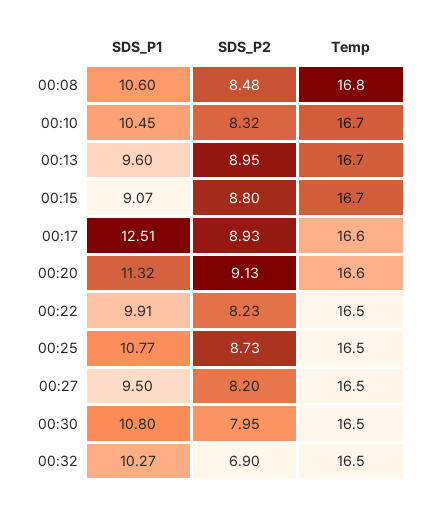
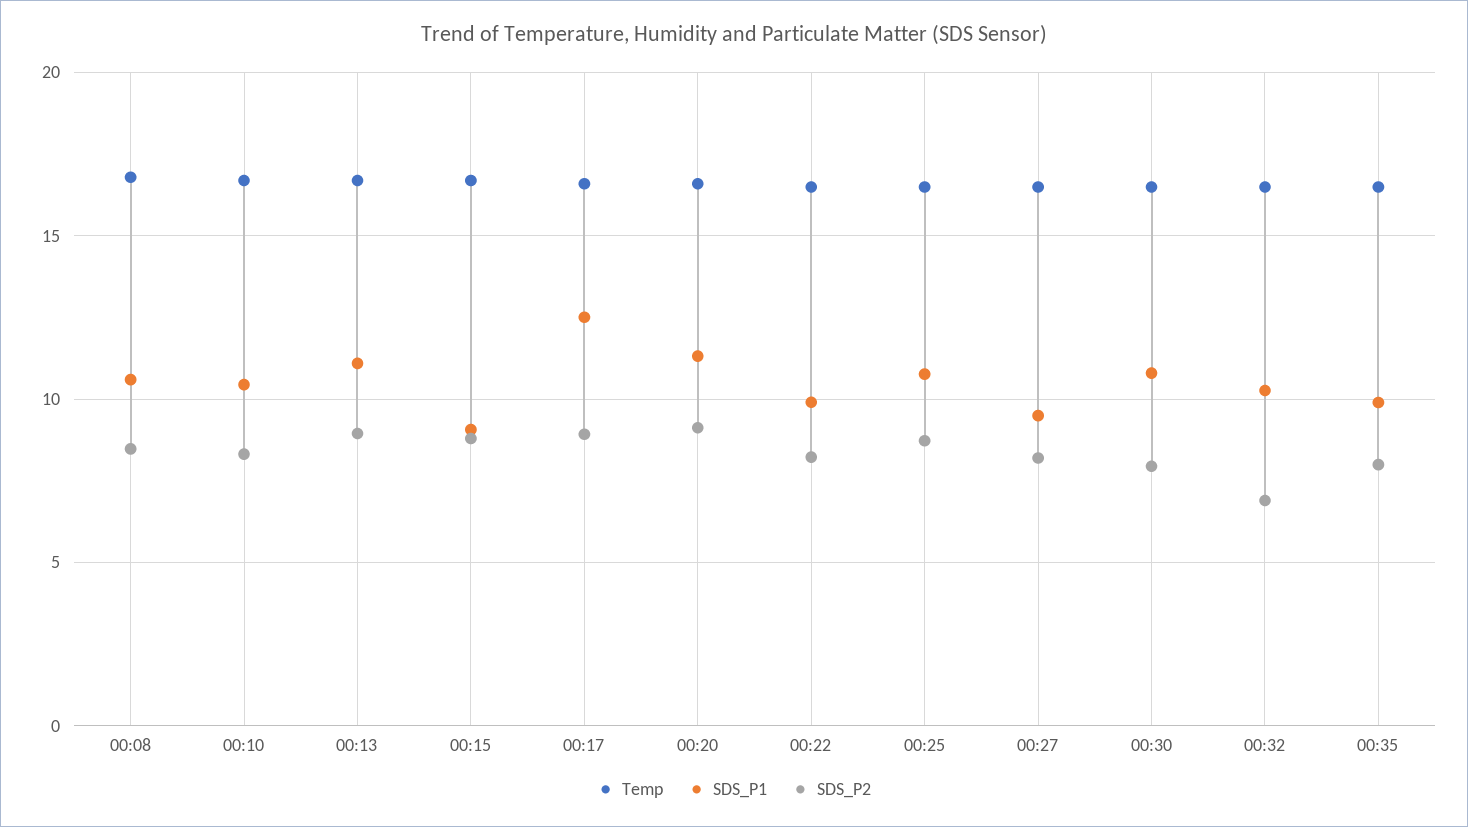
SDS_P1, 00:13: 9.6 -> 11
Temp, 00:35: none -> 16.5
SDS_P1, 00:35: none -> 10
SDS_P2, 00:35: none -> 8

